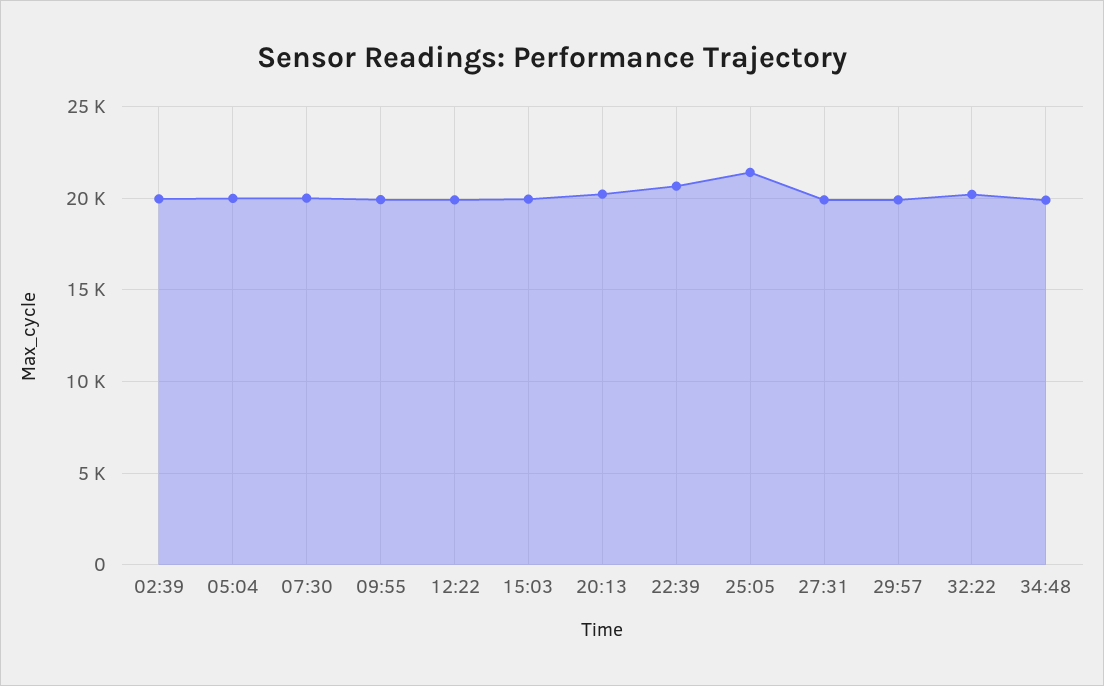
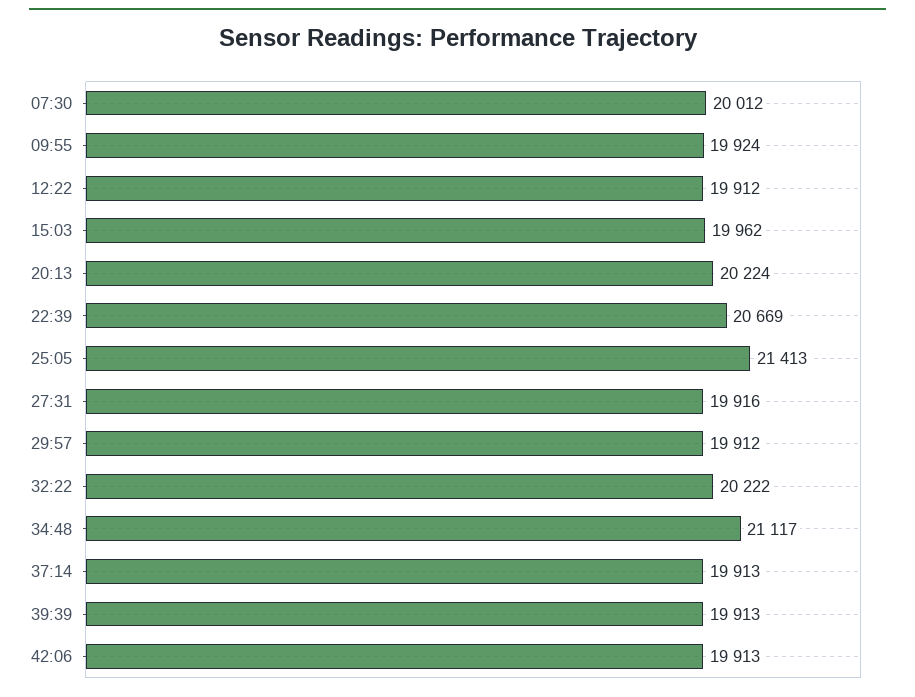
02:39: 20000 -> none
05:04: 20000 -> none
34:48: 20000 -> 21117
37:14: none -> 19913
39:39: none -> 19913
42:06: none -> 19913

